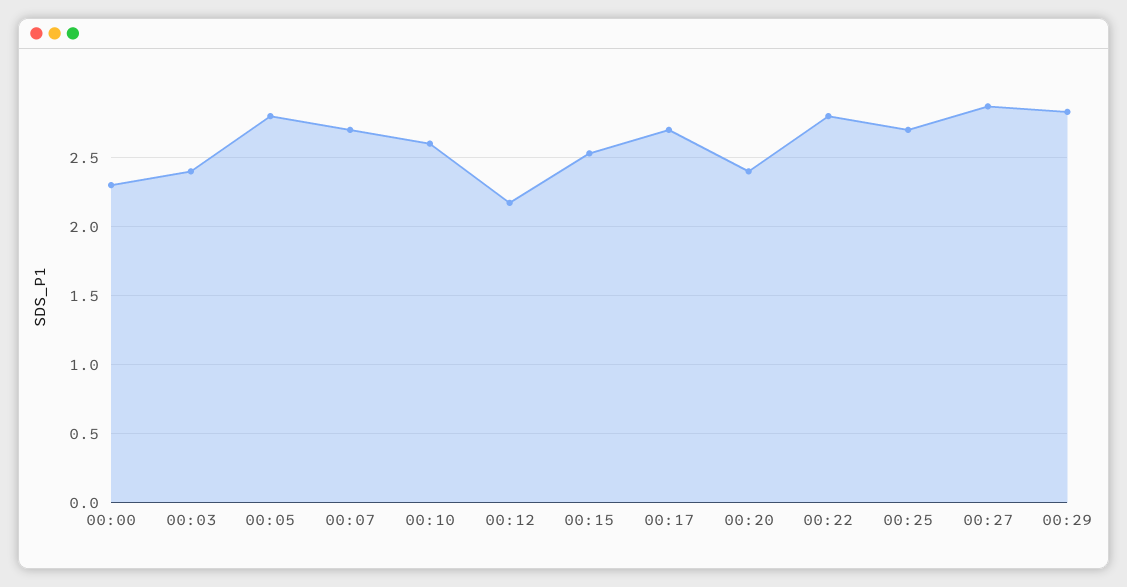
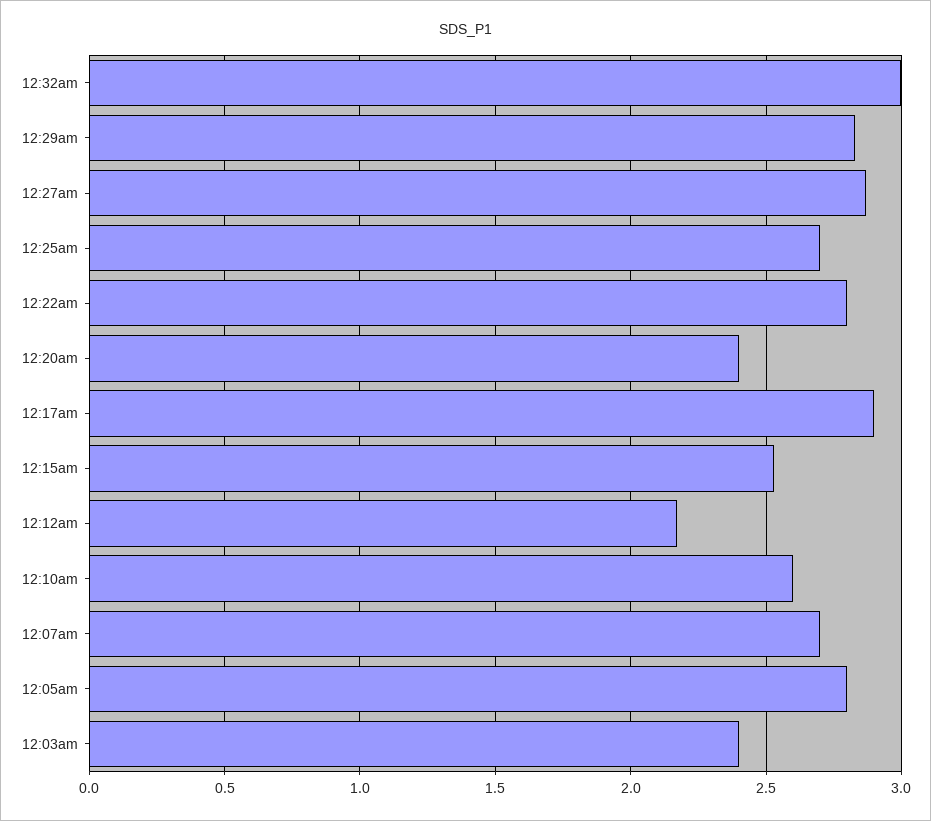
00:00: 2.3 -> none
00:17: 2.7 -> 2.9
12:32am: none -> 3

